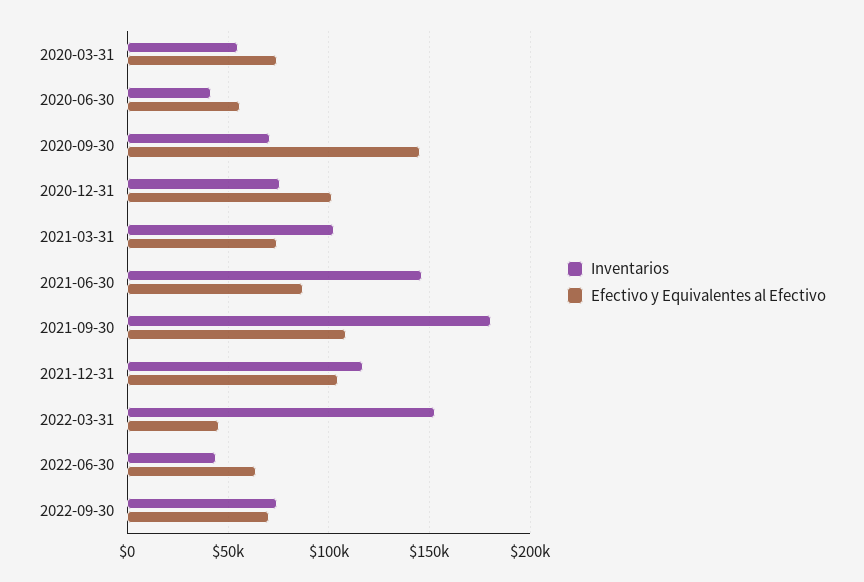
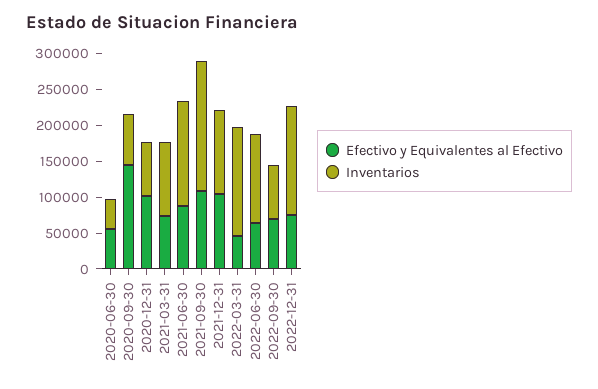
Inventarios, 2020-03-31: 55000 -> none
Efectivo y Equivalentes al Efectivo, 2020-03-31: 75000 -> none
Inventarios, 2022-06-30: 45000 -> 125000
Efectivo y Equivalentes al Efectivo, 2022-12-31: none -> 75000
Inventarios, 2022-12-31: none -> 150000

